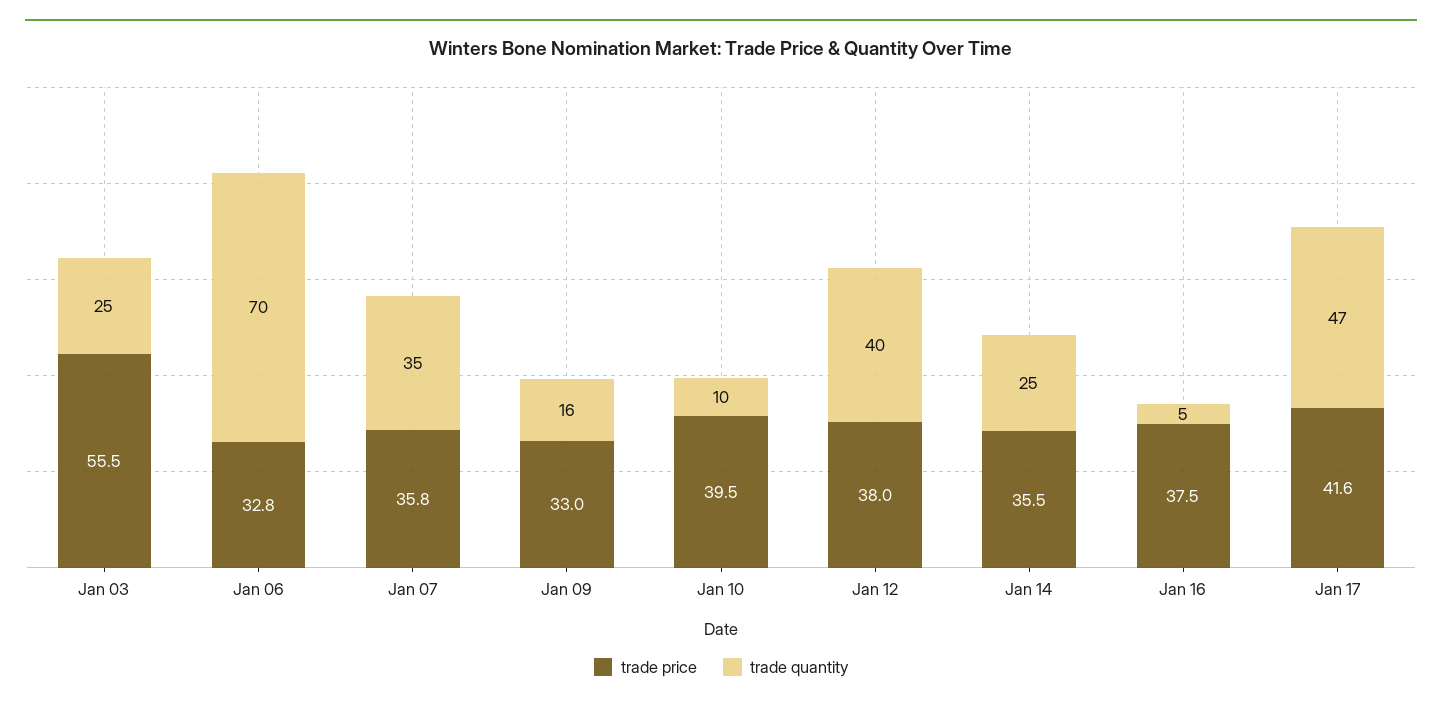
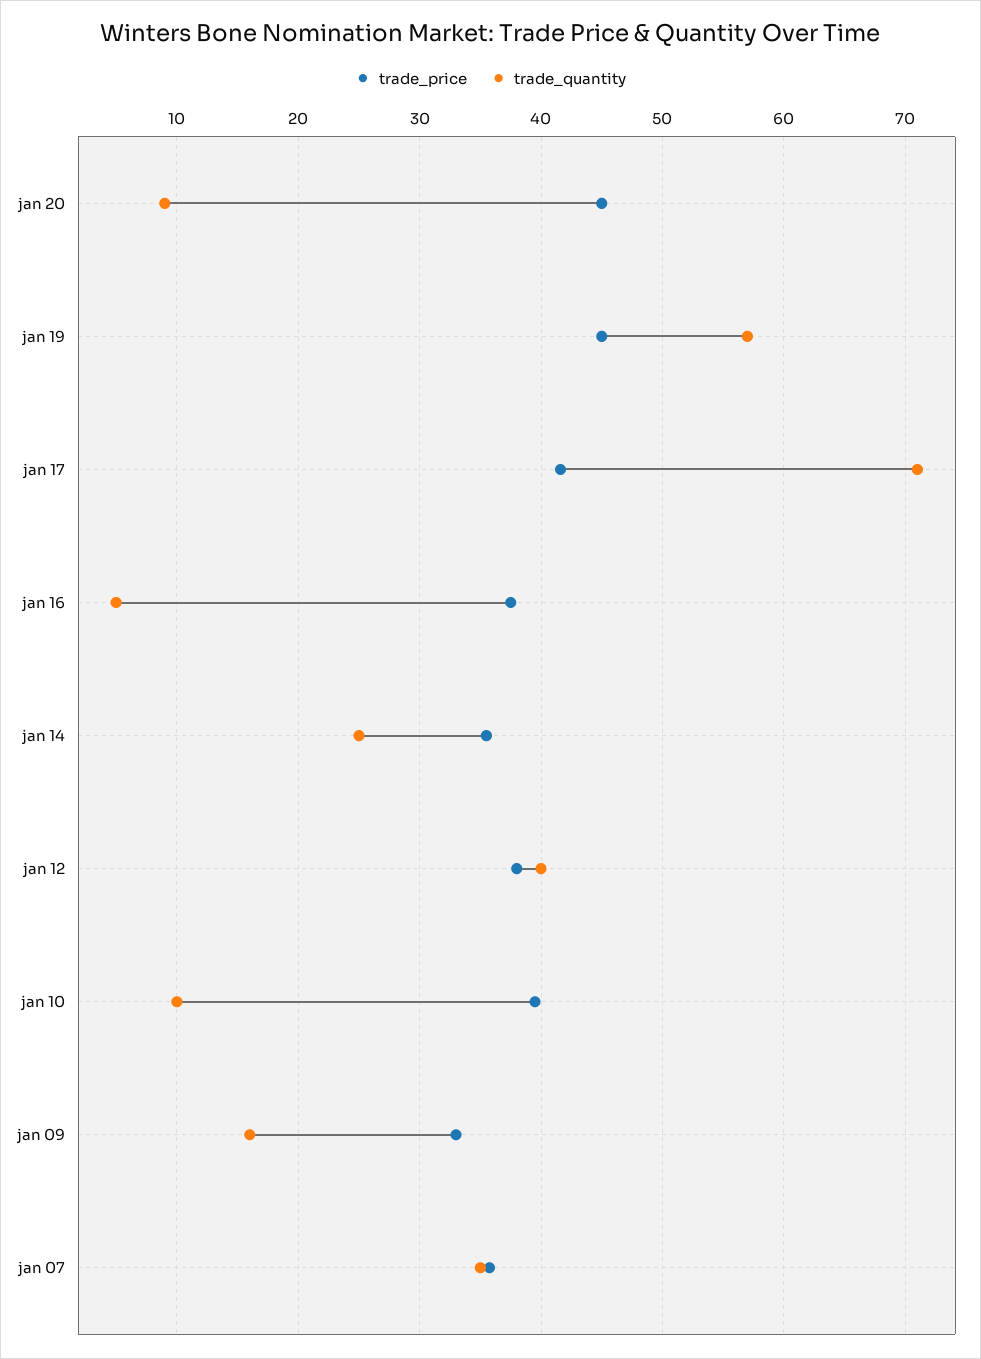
trade price, Jan 03: 55.5 -> none
trade quantity, Jan 03: 25 -> none
trade price, Jan 06: 32.8 -> none
trade quantity, Jan 06: 70 -> none
trade quantity, Jan 17: 47 -> 71
trade price, jan 20: none -> 45
trade quantity, jan 20: none -> 9
trade price, jan 19: none -> 45
trade quantity, jan 19: none -> 57

